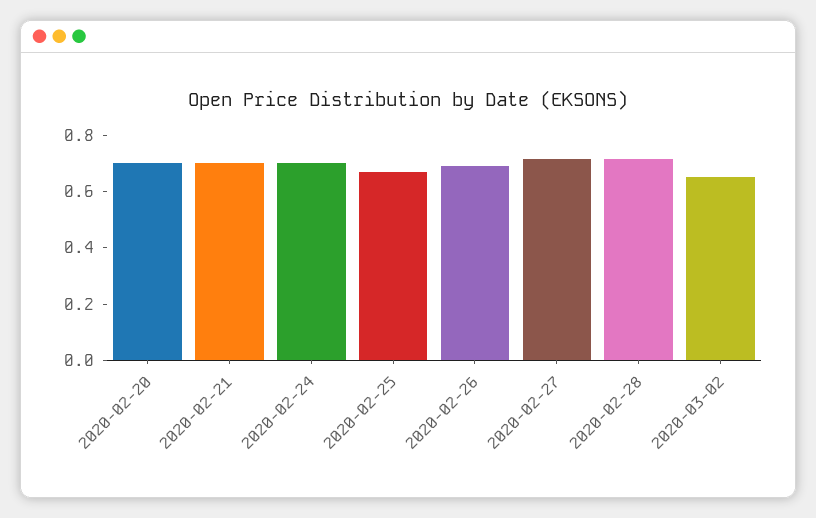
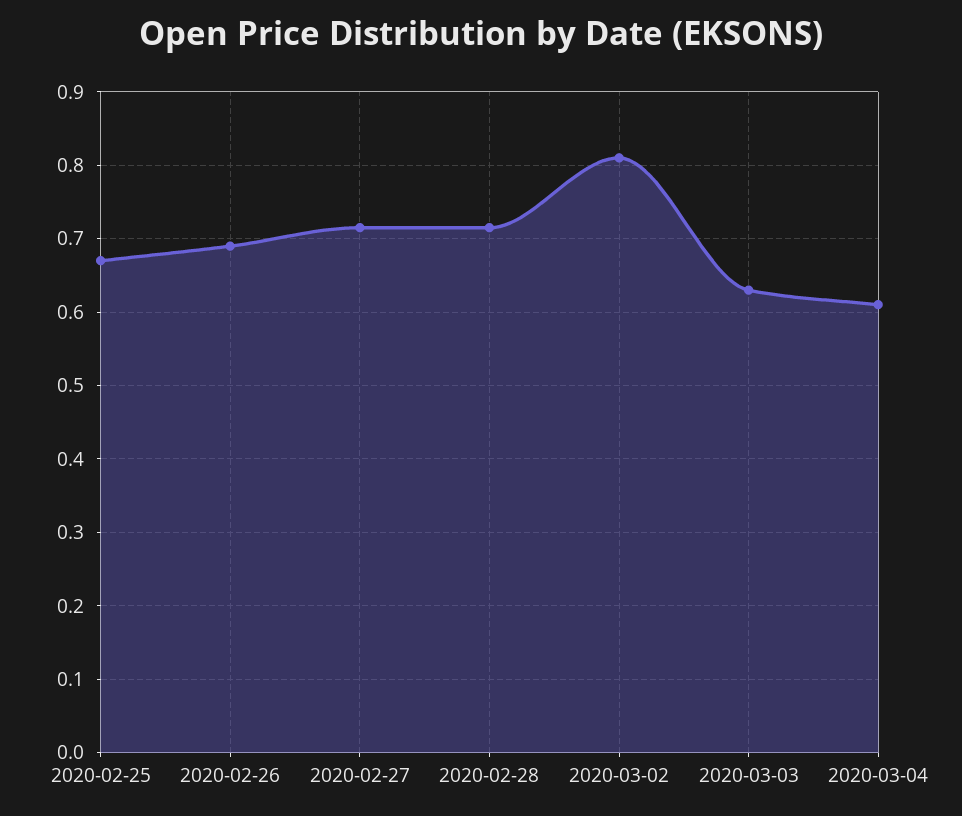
2020-02-20: 0.7 -> none
2020-02-21: 0.7 -> none
2020-02-24: 0.7 -> none
2020-03-02: 0.65 -> 0.81
2020-03-03: none -> 0.63
2020-03-04: none -> 0.61

